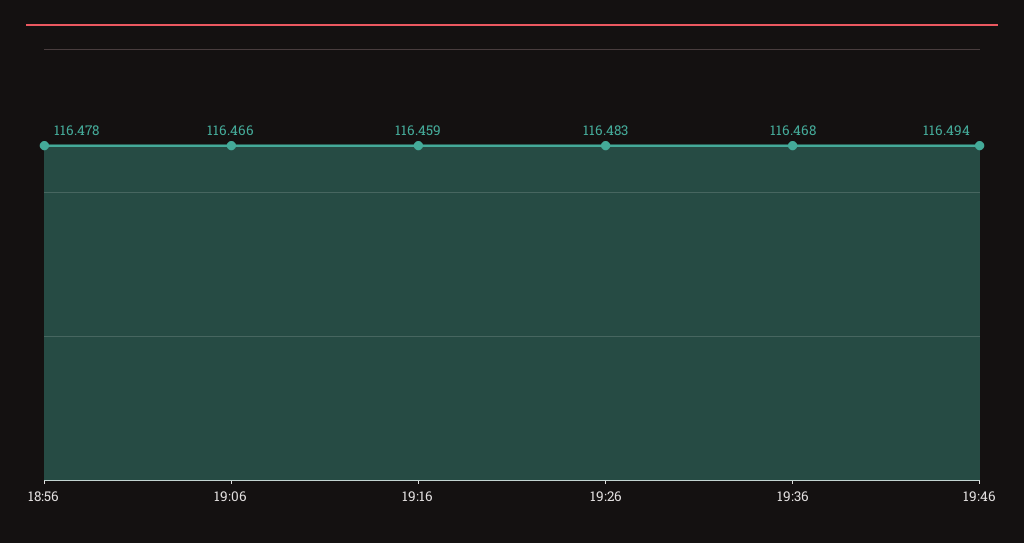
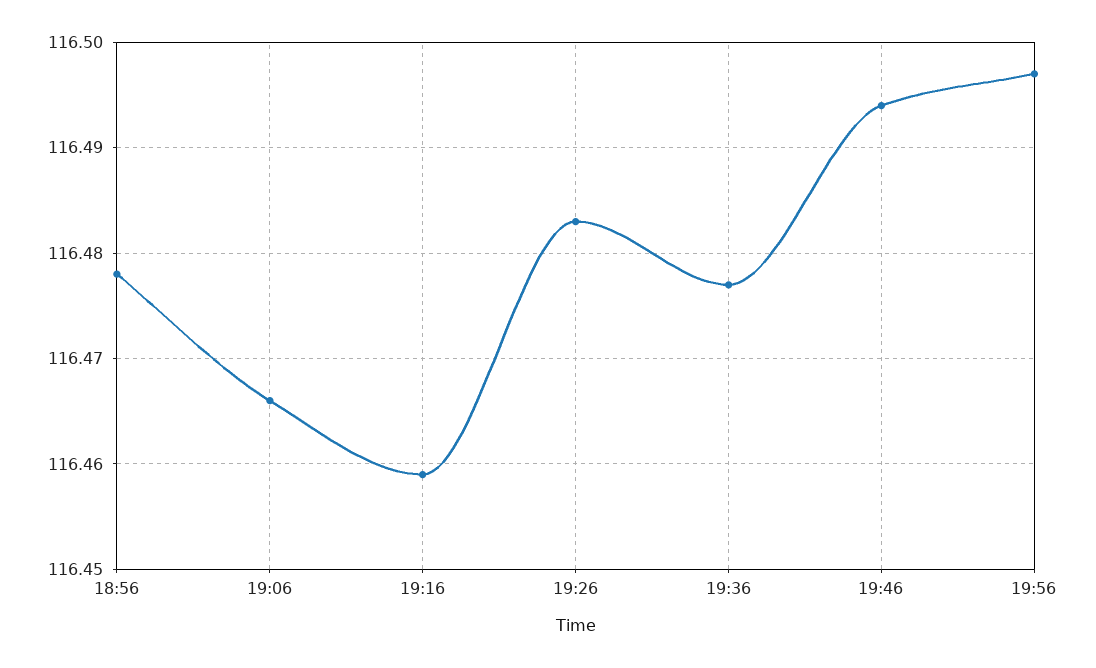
19:36: 116.468 -> 116.477
19:56: none -> 116.497

